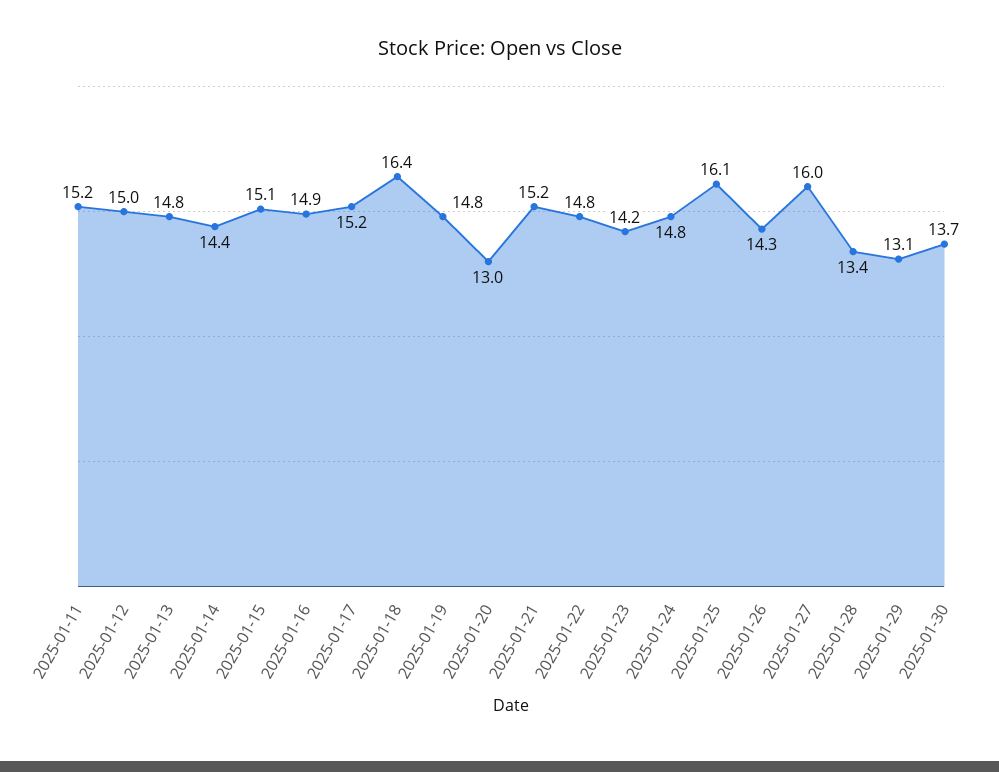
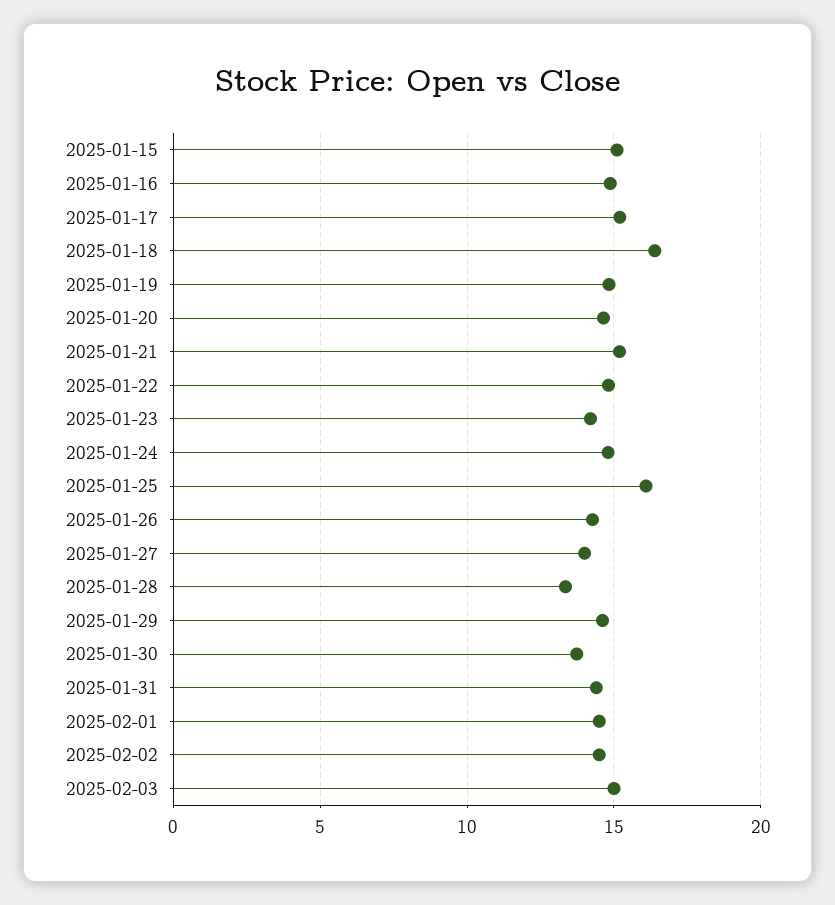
2025-01-11: 15.2 -> none
2025-01-12: 15 -> none
2025-01-13: 14.8 -> none
2025-01-14: 14.4 -> none
2025-01-20: 13 -> 14.5
2025-01-27: 16 -> 14
2025-01-29: 13.1 -> 14.5
2025-01-31: none -> 14.5
2025-02-01: none -> 14.5
2025-02-02: none -> 14.5
2025-02-03: none -> 15

